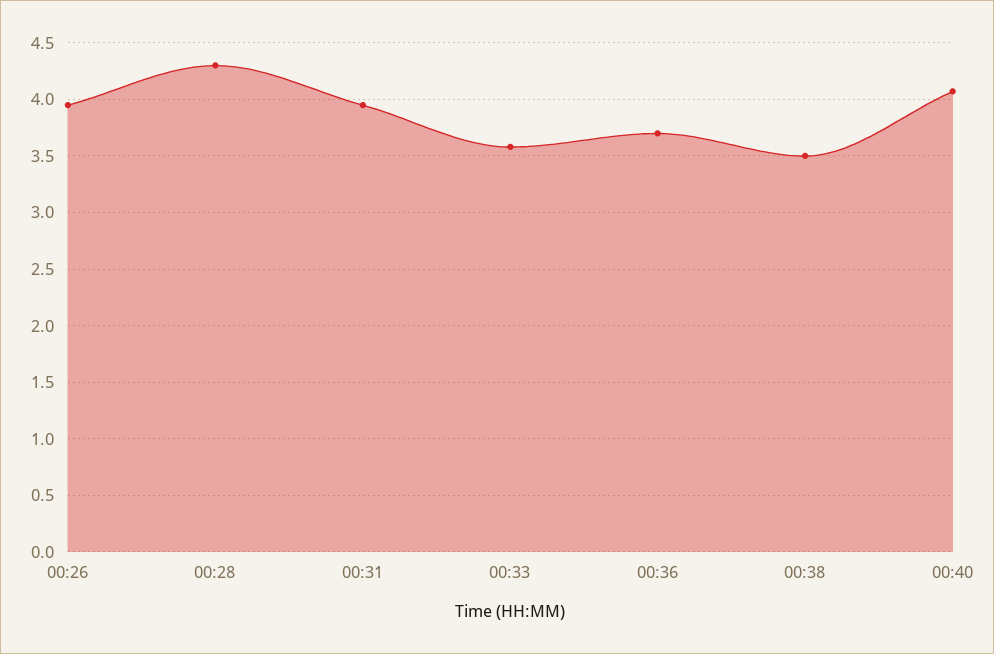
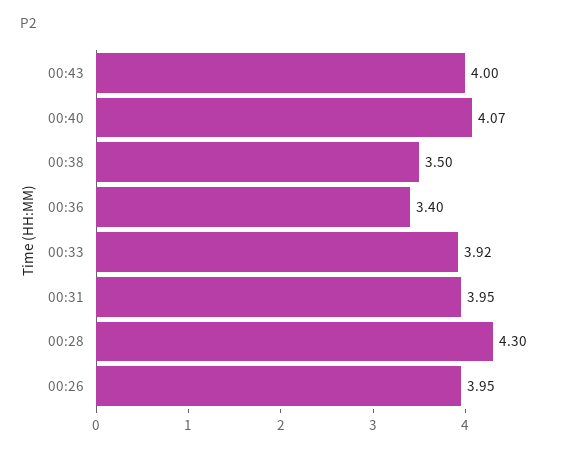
00:33: 3.6 -> 3.92
00:36: 3.7 -> 3.4
00:43: none -> 4

